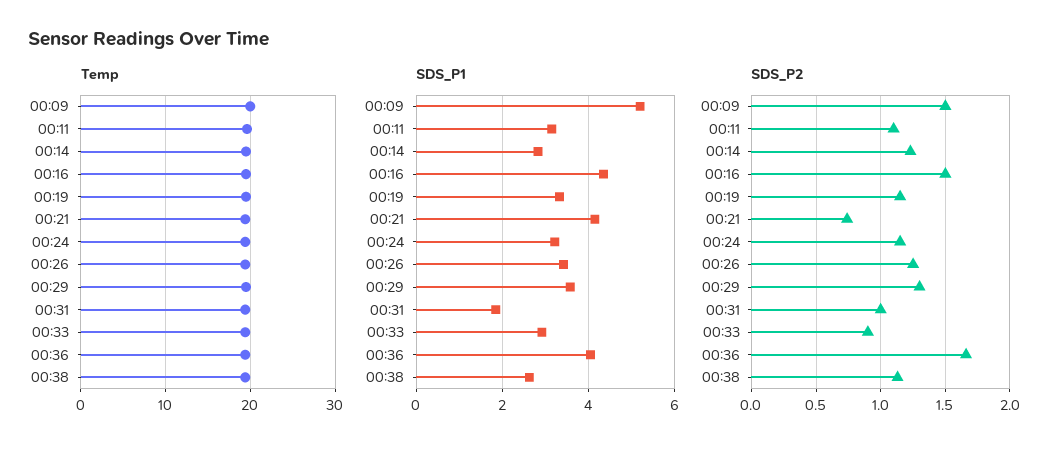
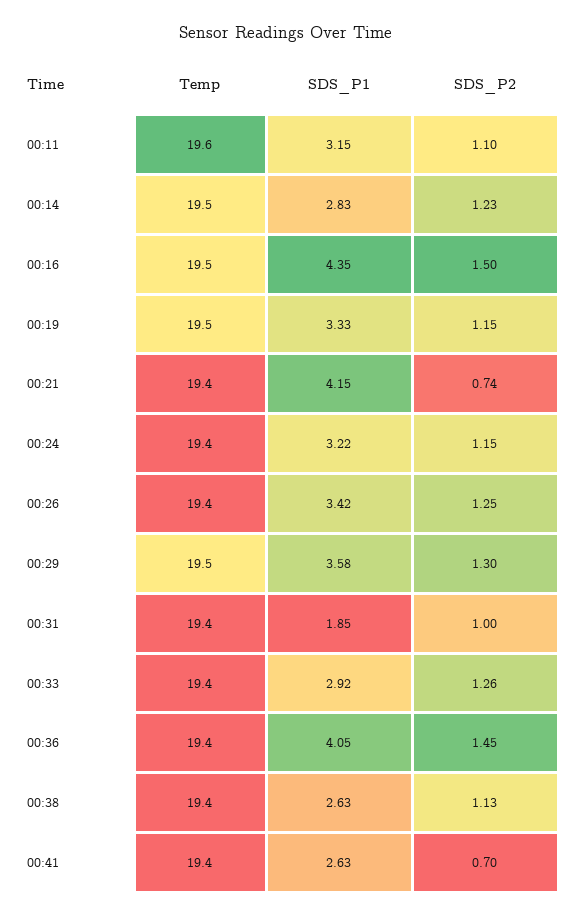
Temp, 00:09: 20 -> none
SDS_P1, 00:09: 5.2 -> none
SDS_P2, 00:09: 1.5 -> none
SDS_P2, 00:33: 0.9 -> 1.26
SDS_P2, 00:36: 1.65 -> 1.45
Temp, 00:41: none -> 19.4
SDS_P1, 00:41: none -> 2.63
SDS_P2, 00:41: none -> 0.7

